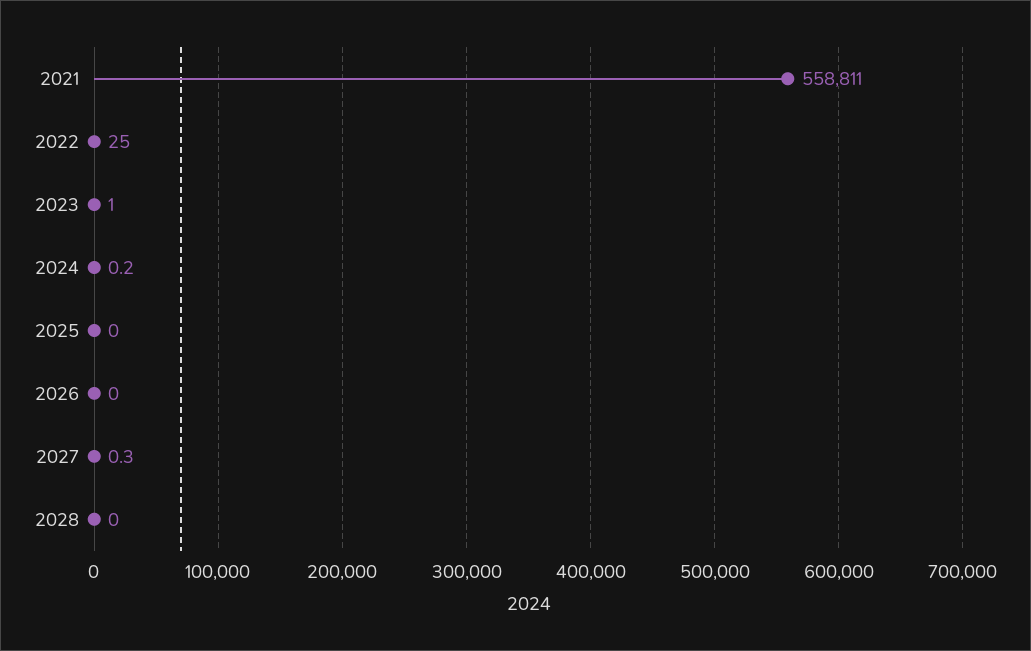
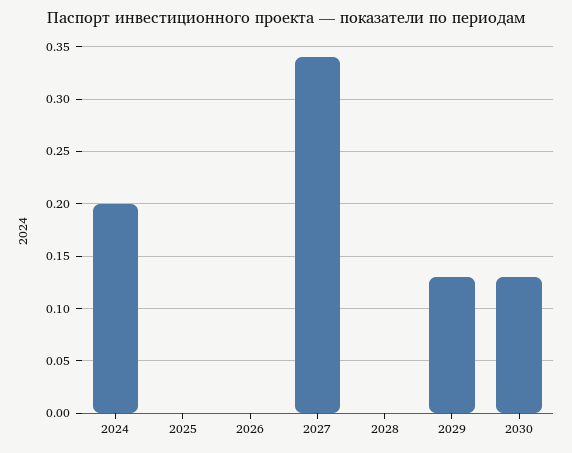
2021: 558811 -> none
2022: 25 -> none
2023: 1 -> none
2029: none -> 0.13
2030: none -> 0.13

